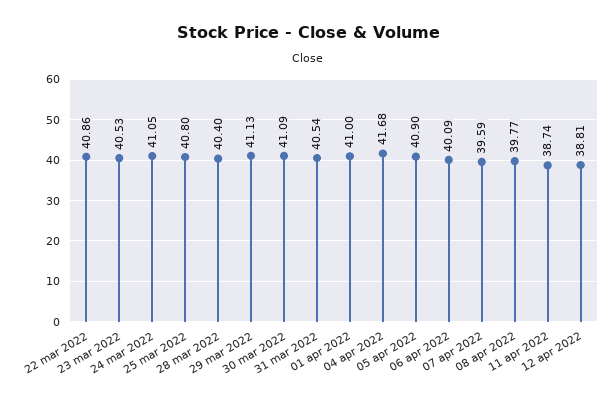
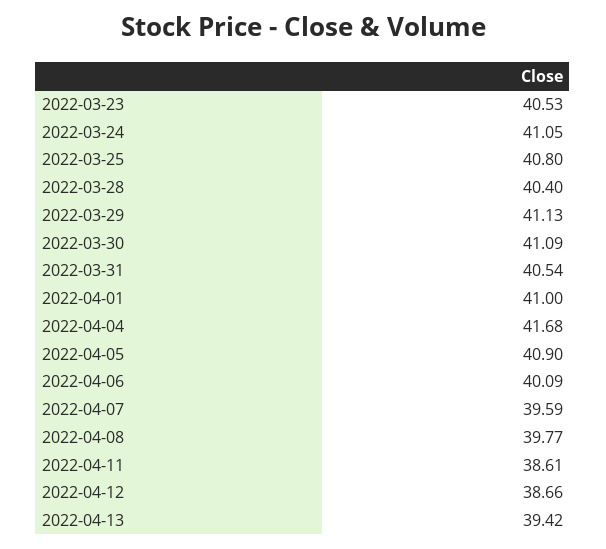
22 mar 2022: 40.86 -> none
11 apr 2022: 38.74 -> 38.61
12 apr 2022: 38.81 -> 38.66
2022-04-13: none -> 39.42

